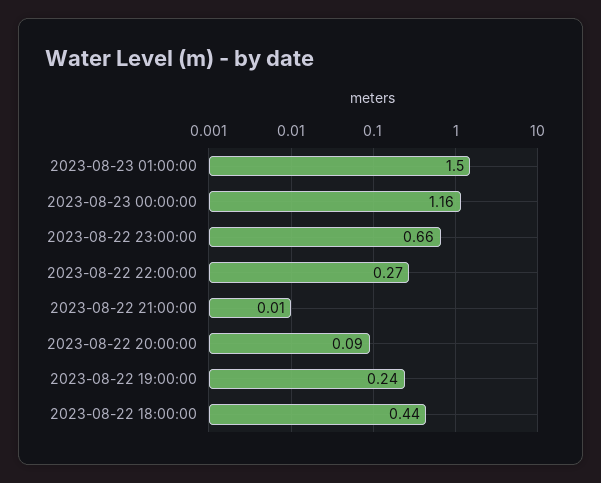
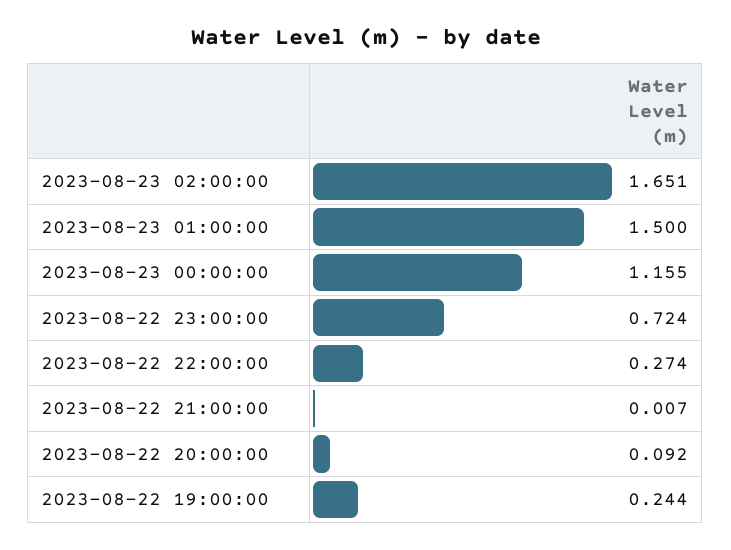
2023-08-22 23:00:00: 0.66 -> 0.724
2023-08-22 18:00:00: 0.44 -> none
2023-08-23 02:00:00: none -> 1.651

